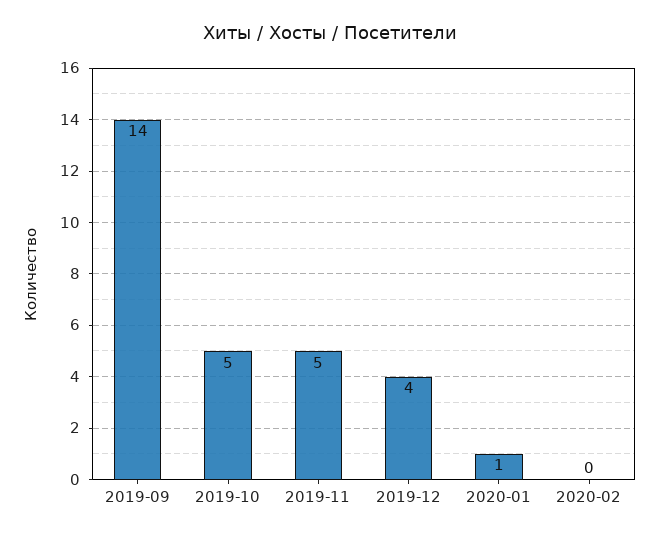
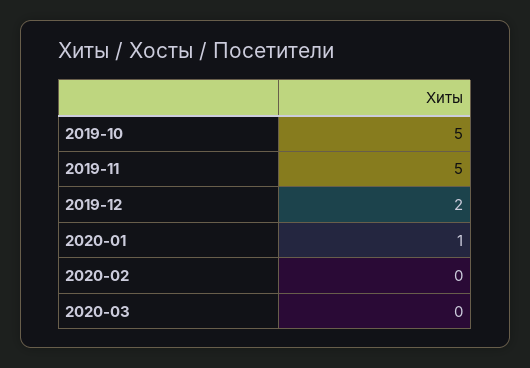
2019-09: 14 -> none
2019-12: 4 -> 2
2020-03: none -> 0

